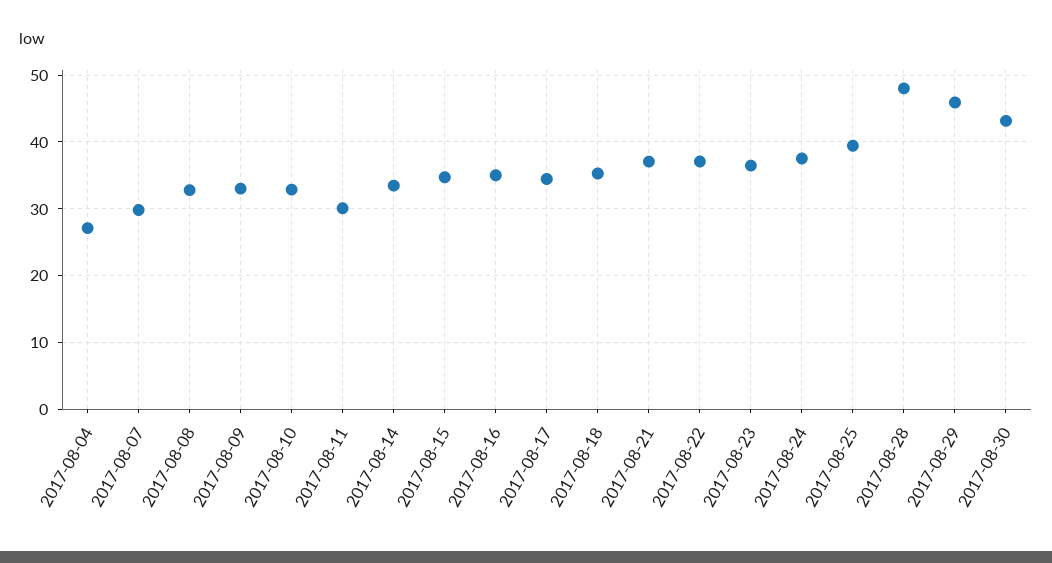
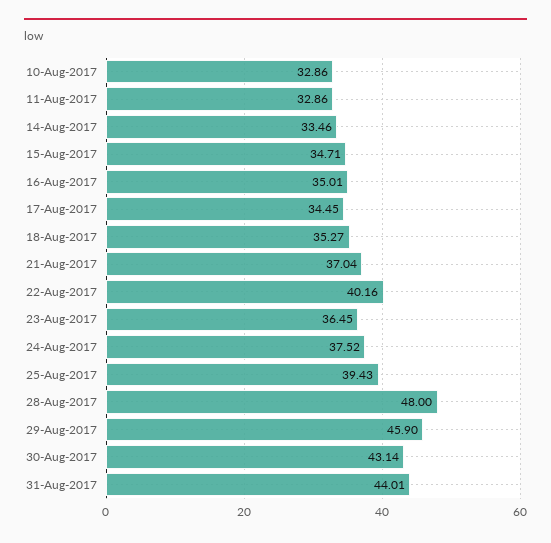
2017-08-04: 27 -> none
2017-08-07: 30 -> none
2017-08-08: 33 -> none
2017-08-09: 33 -> none
2017-08-11: 30 -> 32.86
2017-08-22: 37 -> 40.16
31-Aug-2017: none -> 44.01

